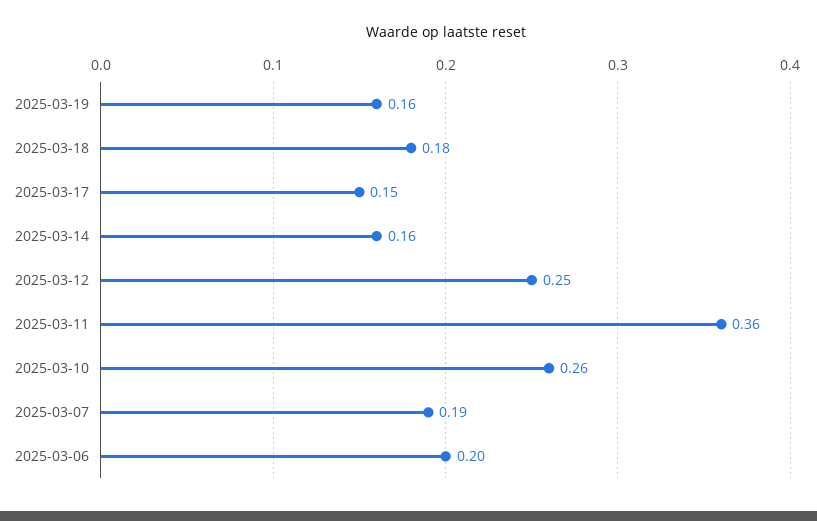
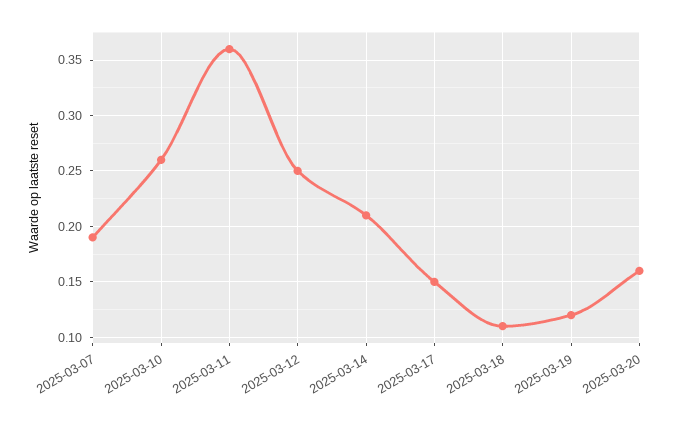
2025-03-19: 0.16 -> 0.12
2025-03-18: 0.18 -> 0.11
2025-03-14: 0.16 -> 0.21
2025-03-06: 0.2 -> none
2025-03-20: none -> 0.16

